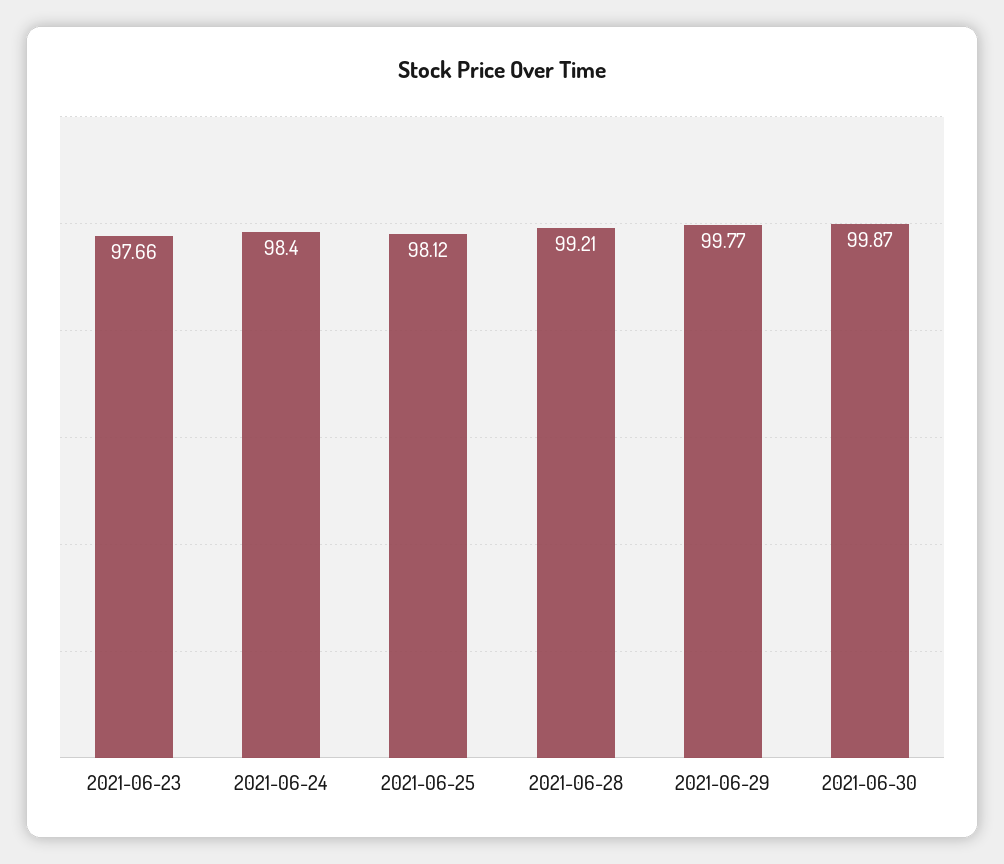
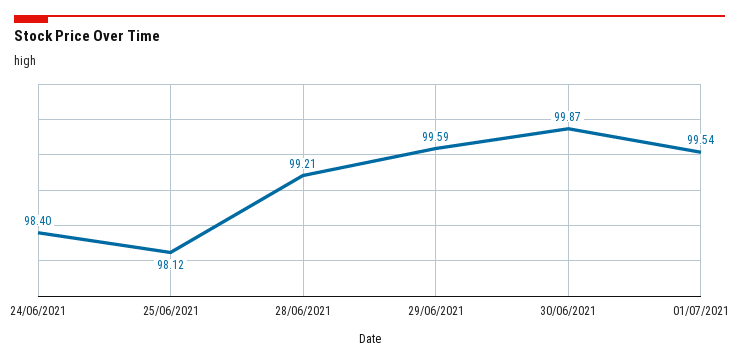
2021-06-23: 97.66 -> none
2021-06-29: 99.77 -> 99.59
01/07/2021: none -> 99.54

